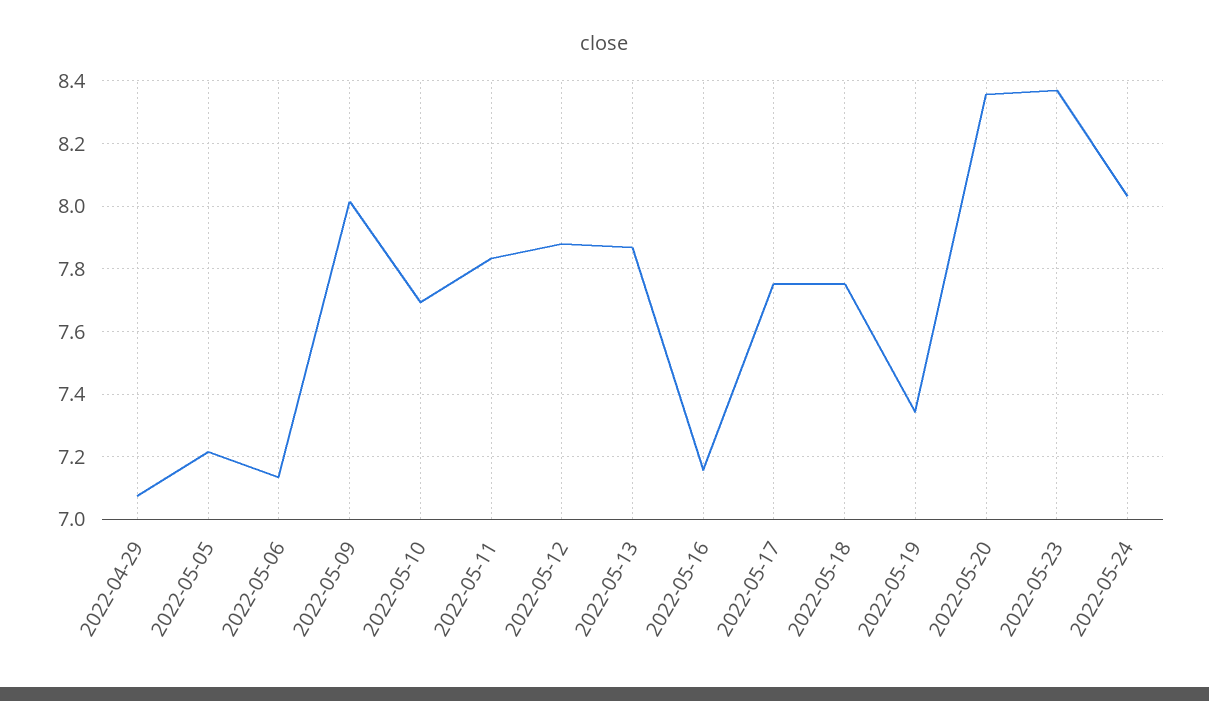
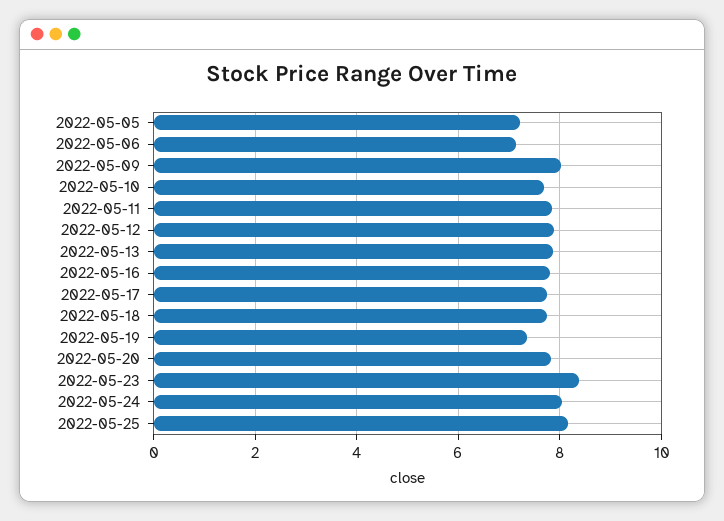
2022-04-29: 7.08 -> none
2022-05-16: 7.16 -> 7.8
2022-05-20: 8.36 -> 7.8
2022-05-25: none -> 8.2

